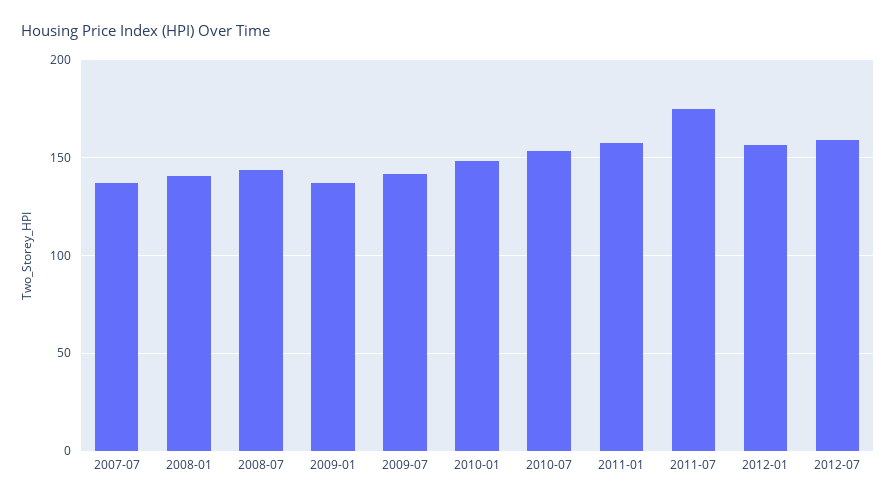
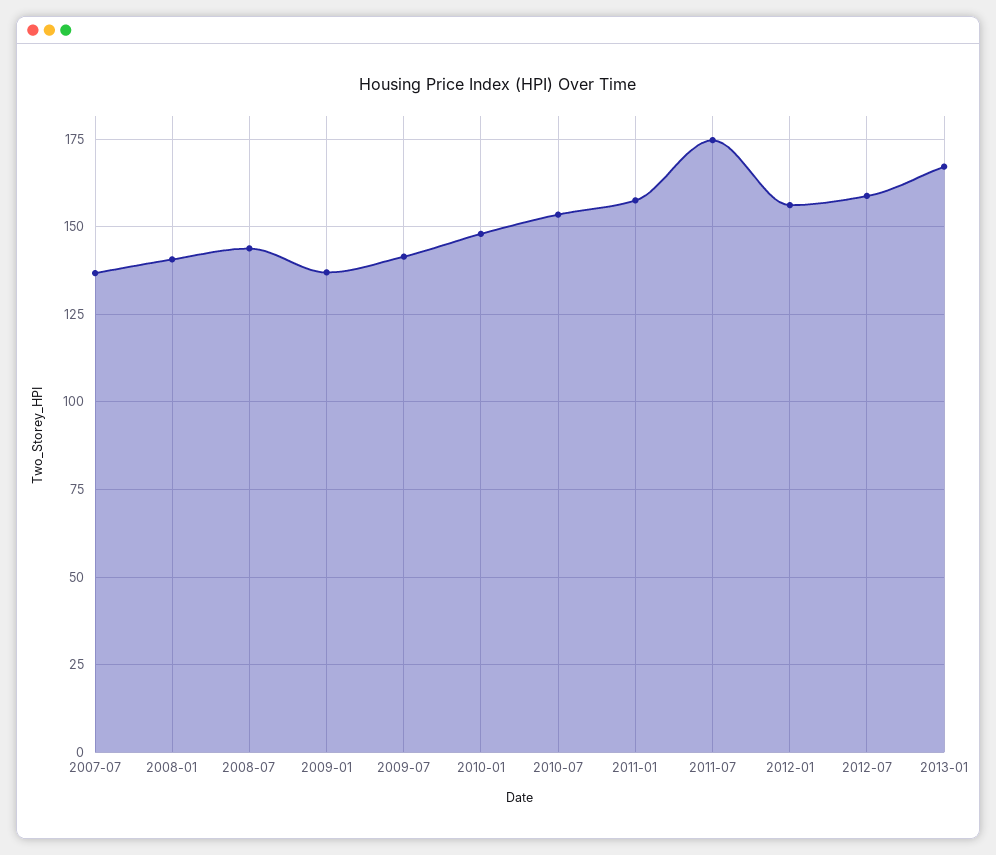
2013-01: none -> 167.5

